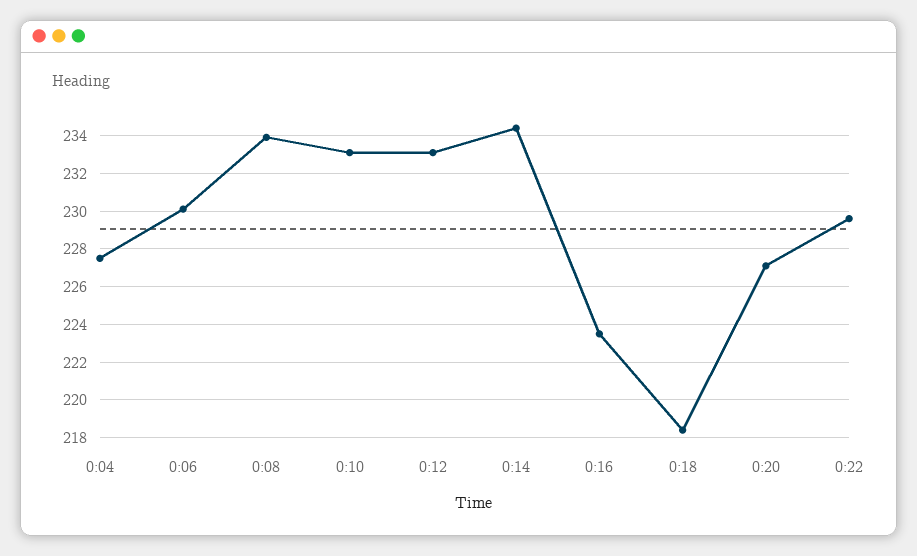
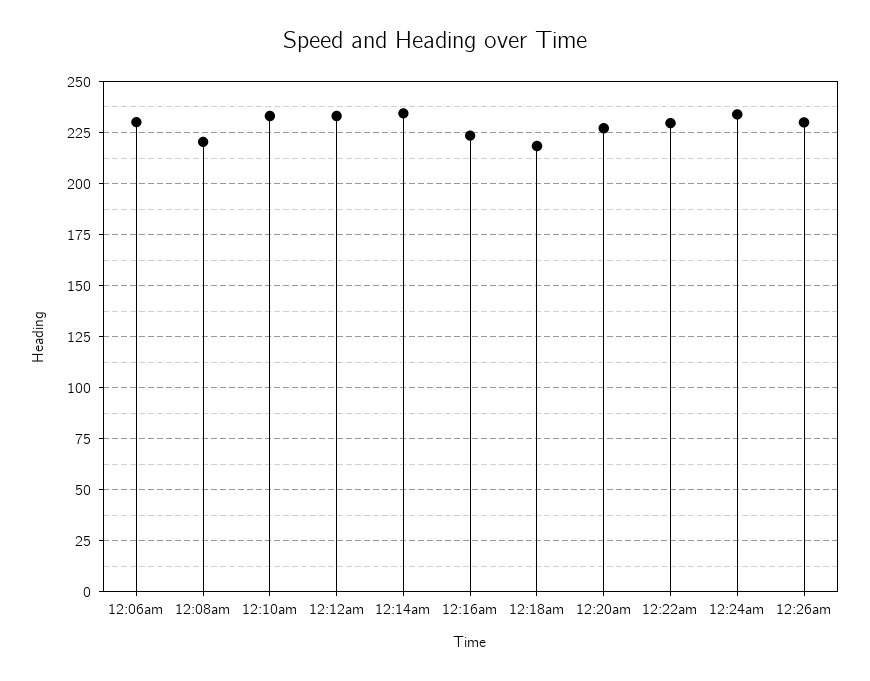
0:04: 227.5 -> none
0:08: 234 -> 220
12:24am: none -> 235
12:26am: none -> 230

